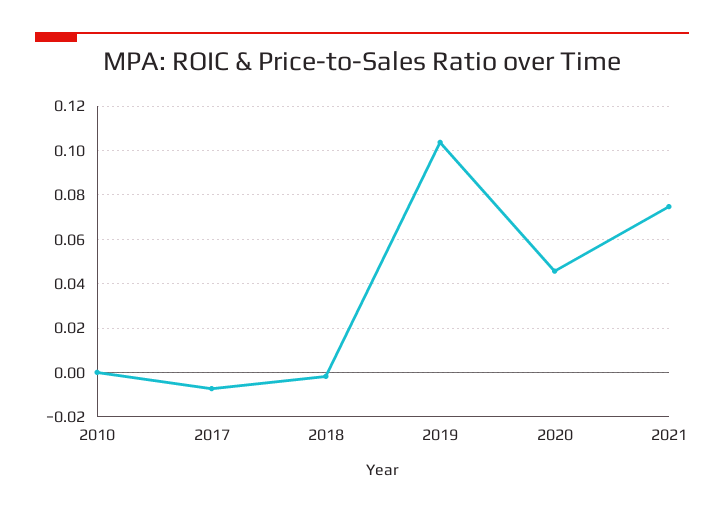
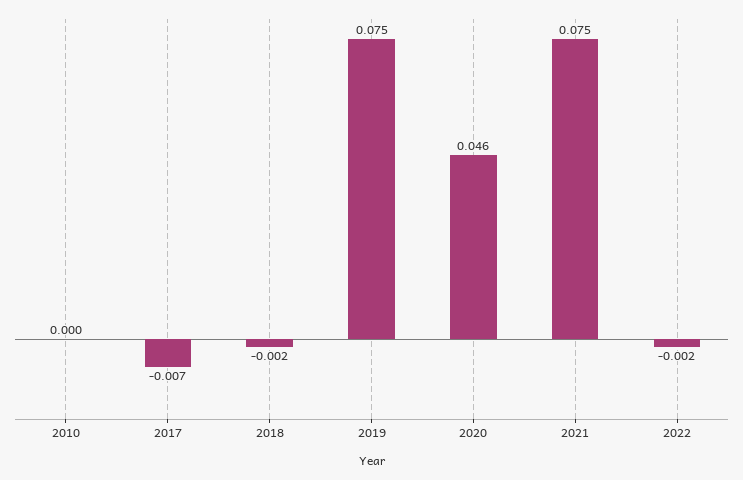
2019: 0.105 -> 0.075
2022: none -> -0.002

